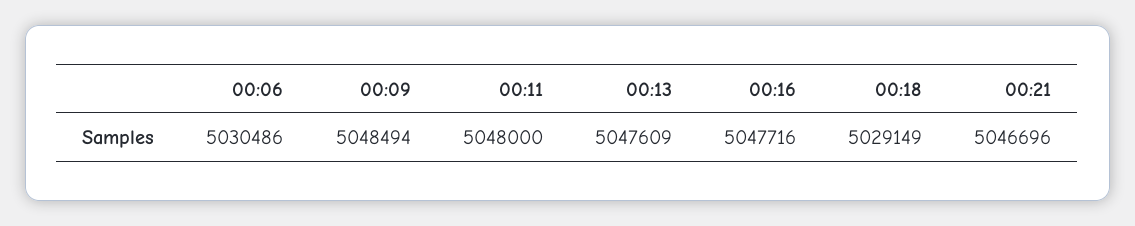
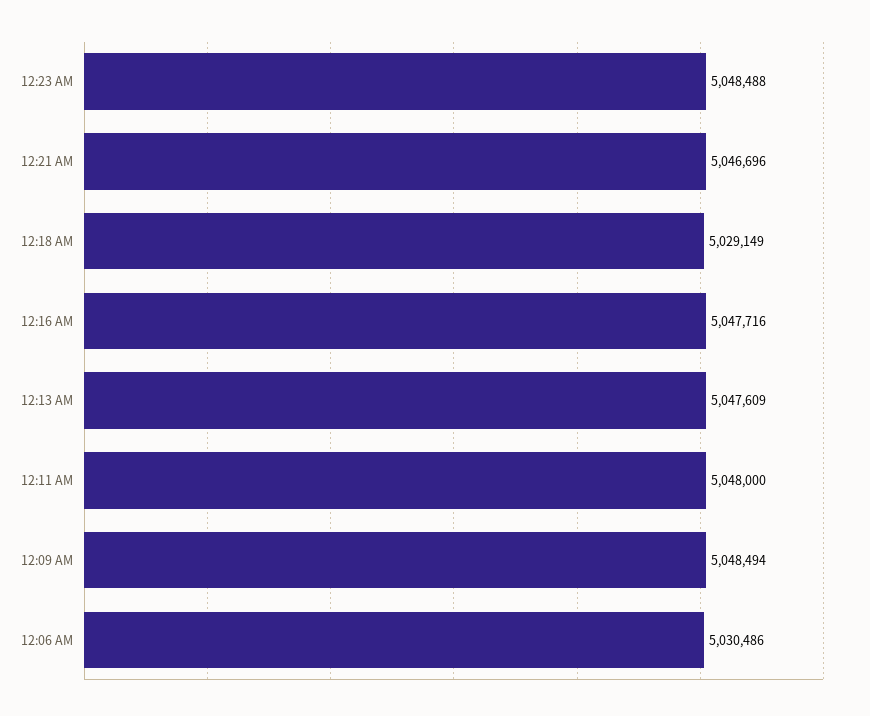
12:23 AM: none -> 5048488

